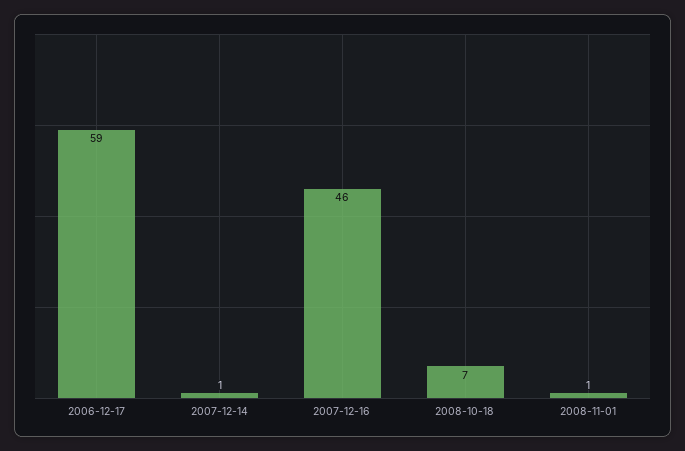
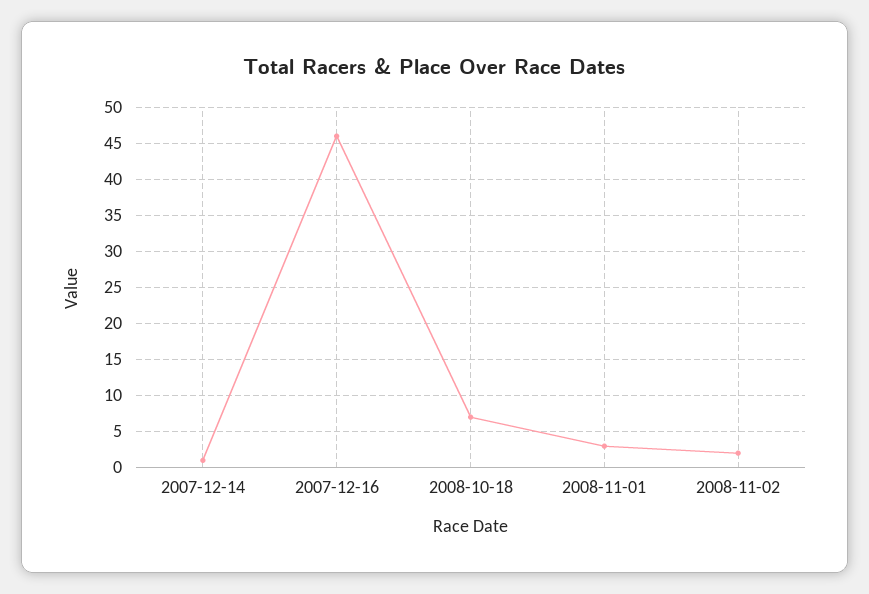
2006-12-17: 59 -> none
2008-11-01: 1 -> 3
2008-11-02: none -> 2

